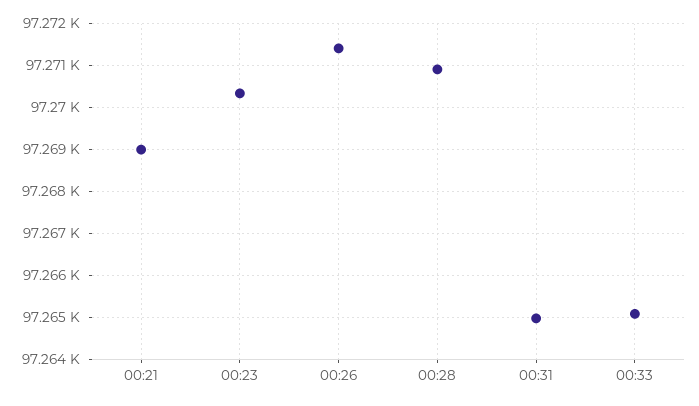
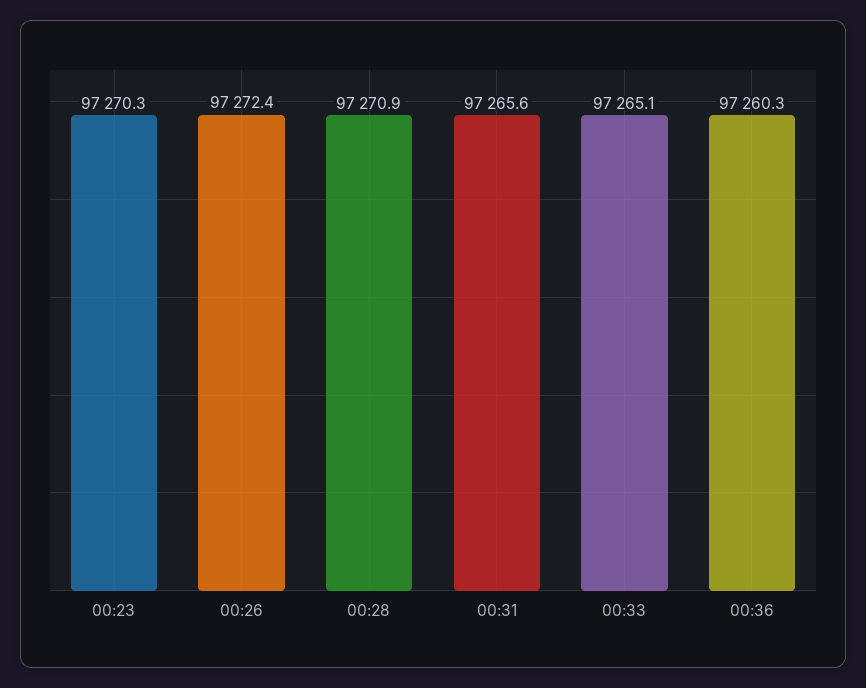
00:21: 97269 -> none
00:26: 97271.4 -> 97272.4
00:31: 97265 -> 97265.6
00:36: none -> 97260.3

